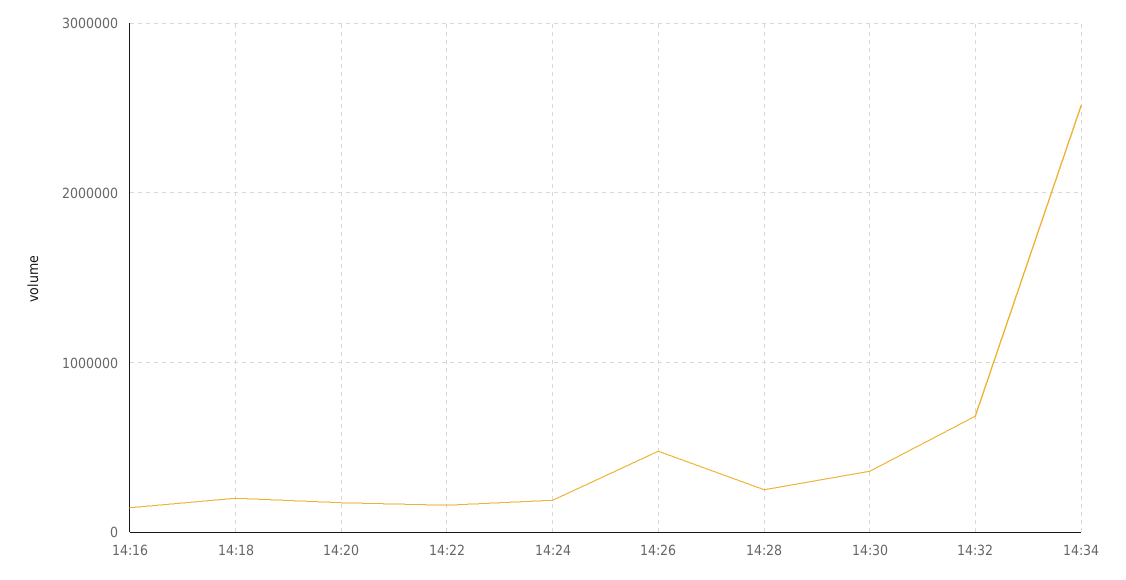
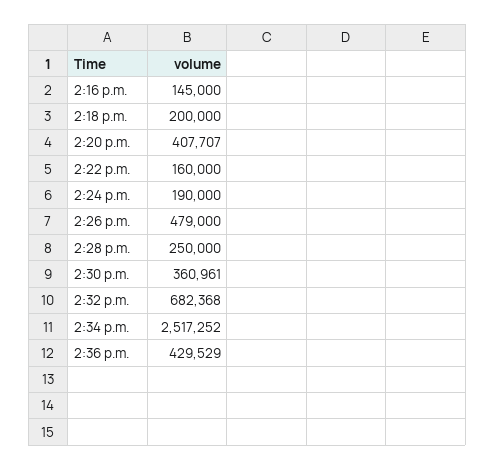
14:20: 200000 -> 407707
2:36 p.m.: none -> 429529

